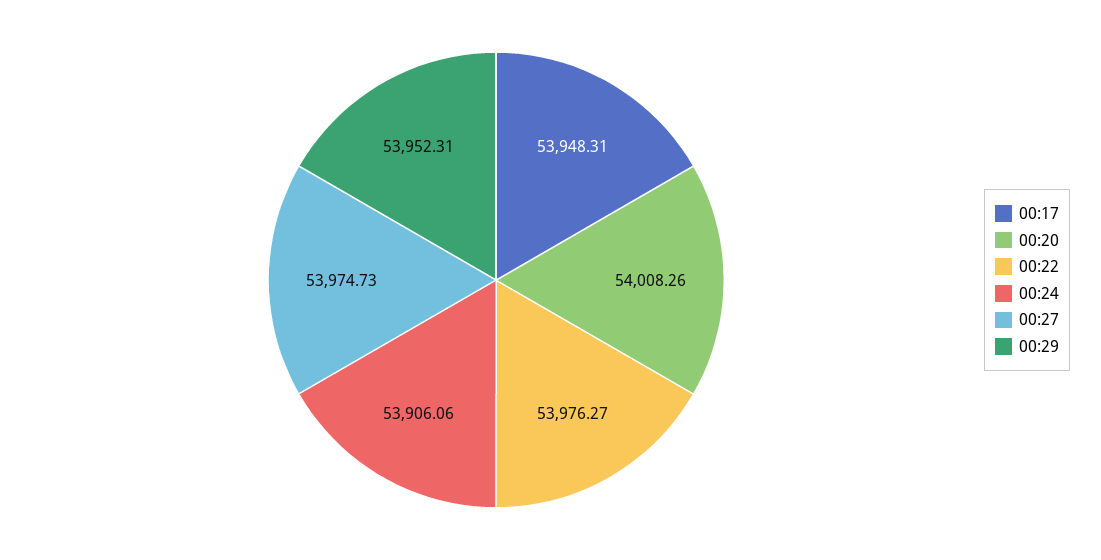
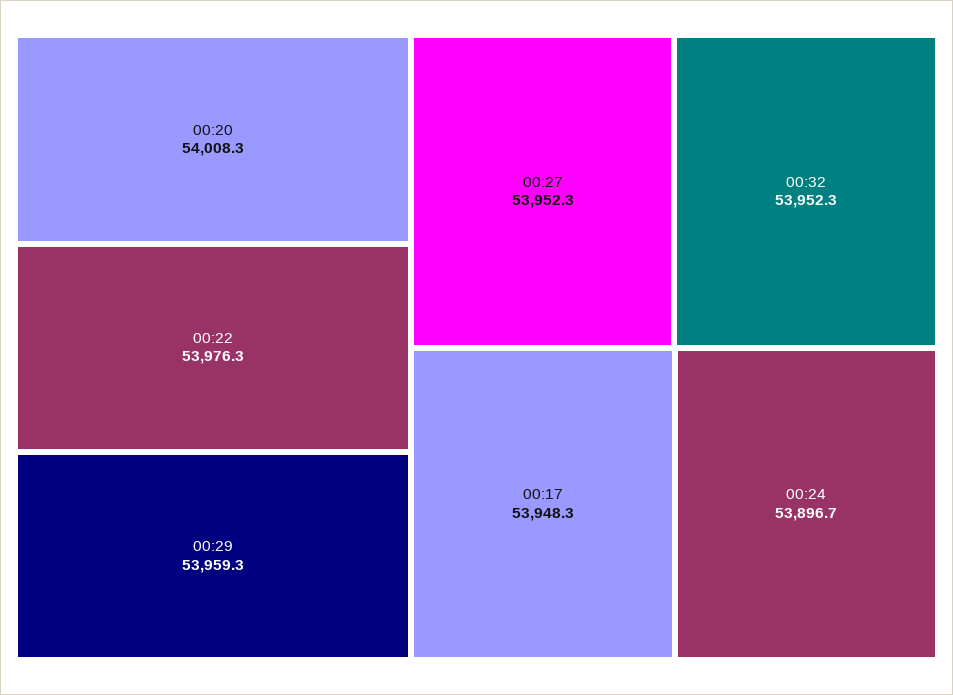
00:24: 53906.06 -> 53896.7
00:27: 53974.73 -> 53952.3
00:29: 53952.31 -> 53959.3
00:32: none -> 53952.3

